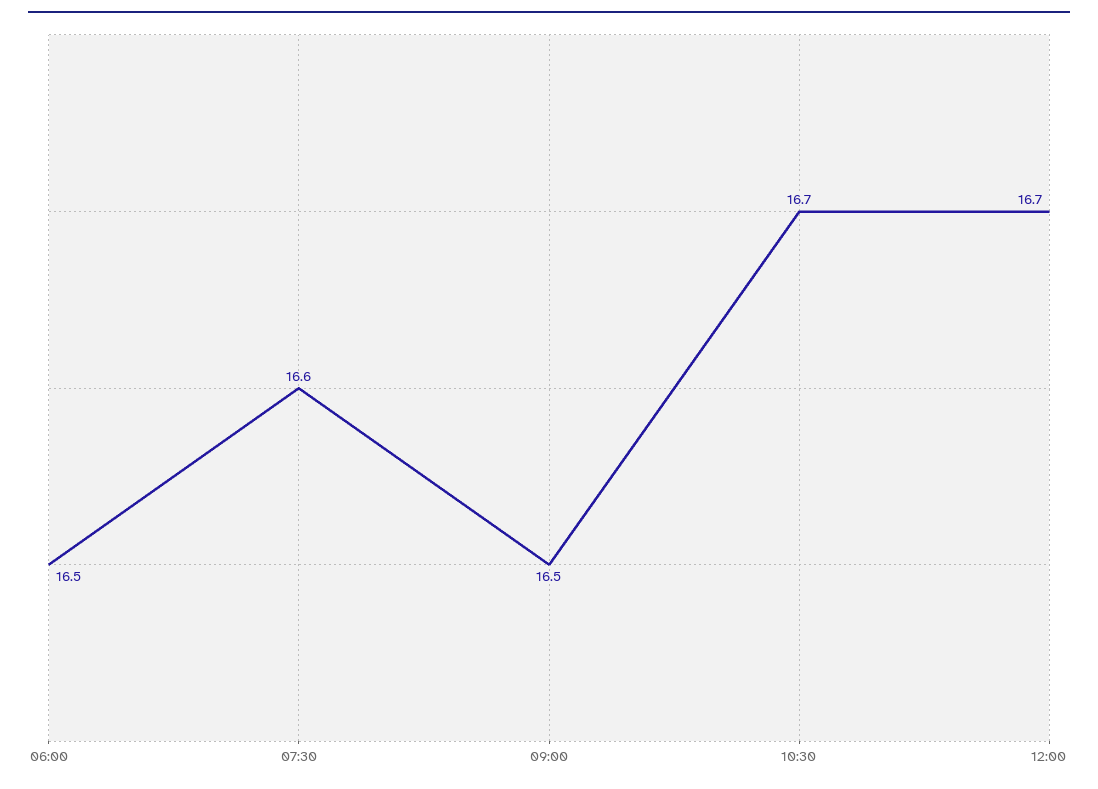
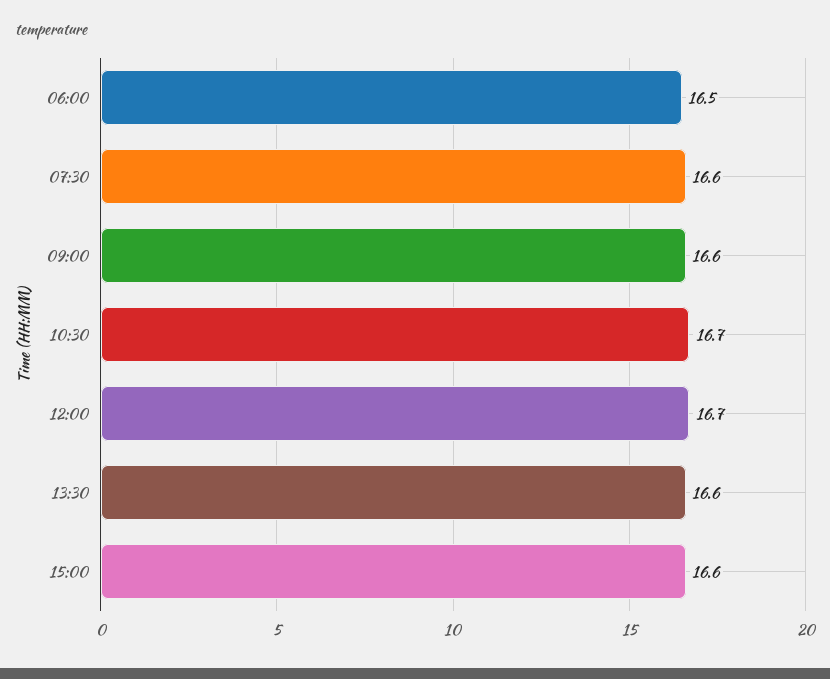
09:00: 16.5 -> 16.6
13:30: none -> 16.6
15:00: none -> 16.6

